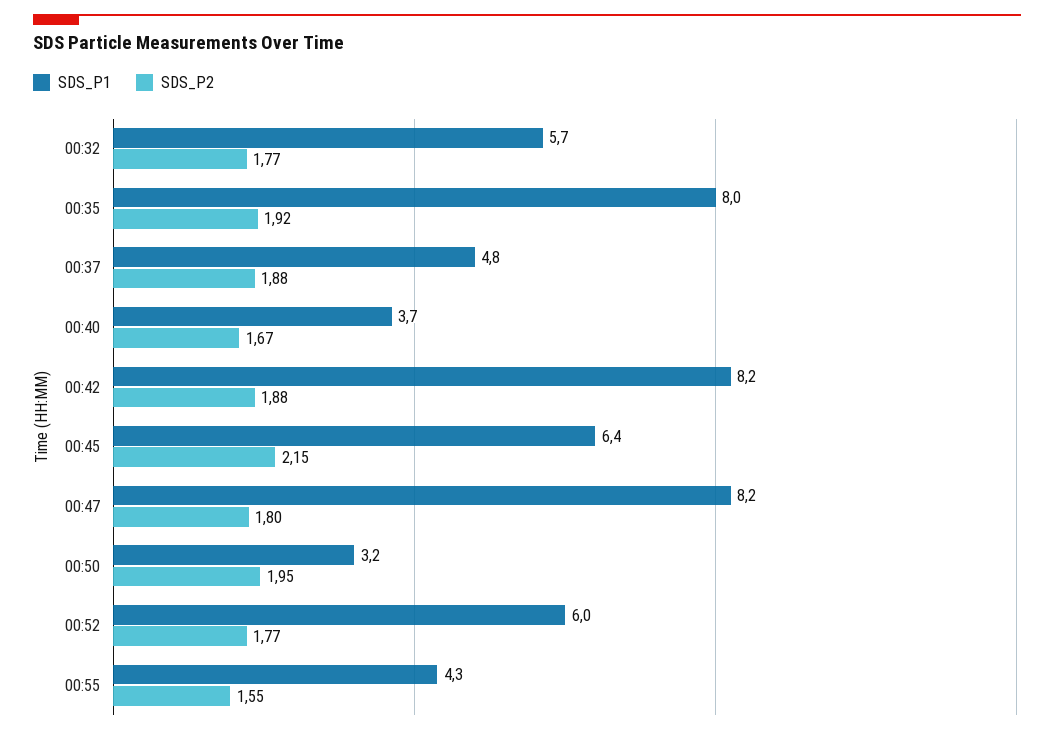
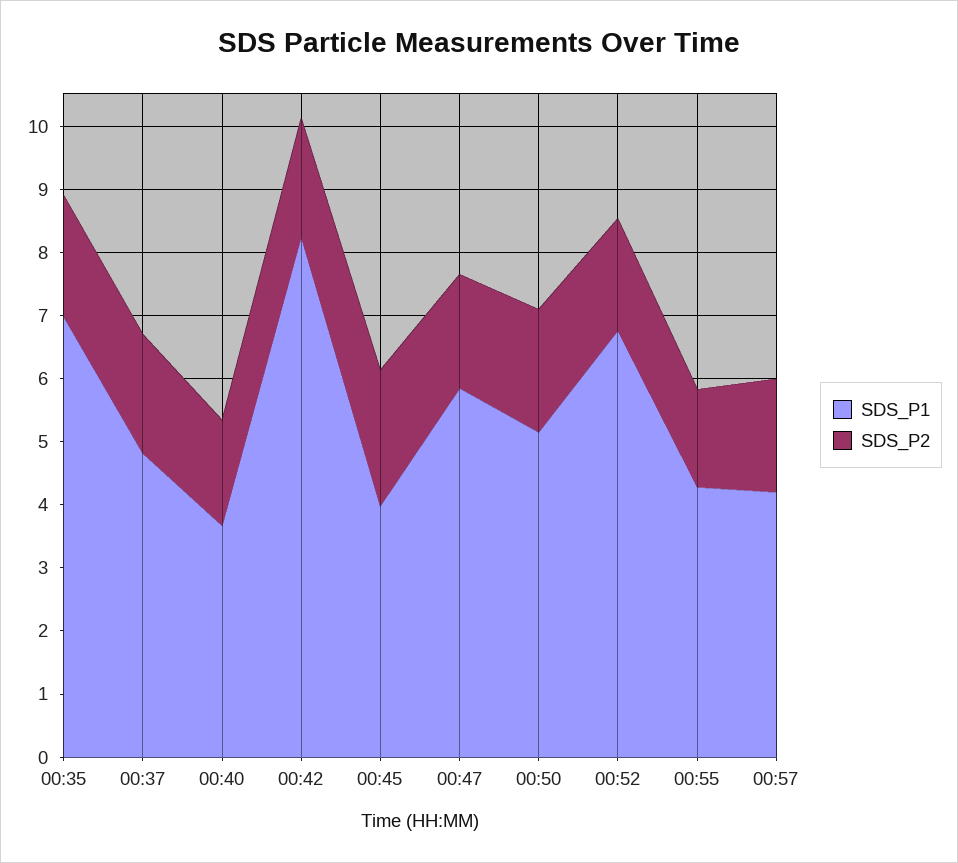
SDS_P1, 00:32: 5.7 -> none
SDS_P2, 00:32: 1.77 -> none
SDS_P1, 00:35: 8 -> 7
SDS_P1, 00:45: 6.4 -> 4
SDS_P1, 00:47: 8.2 -> 5.8
SDS_P1, 00:50: 3.2 -> 5.2
SDS_P1, 00:52: 6 -> 6.8
SDS_P1, 00:57: none -> 4.2
SDS_P2, 00:57: none -> 1.8

